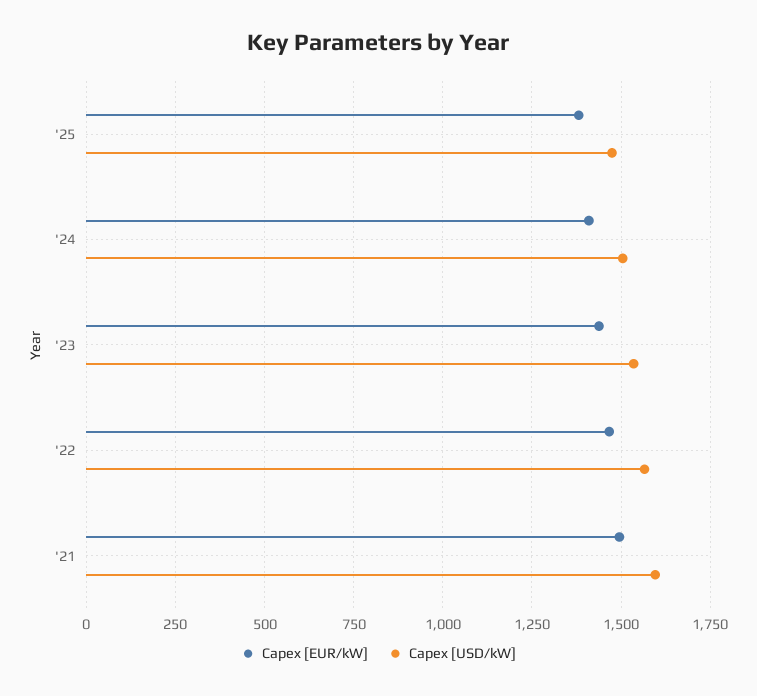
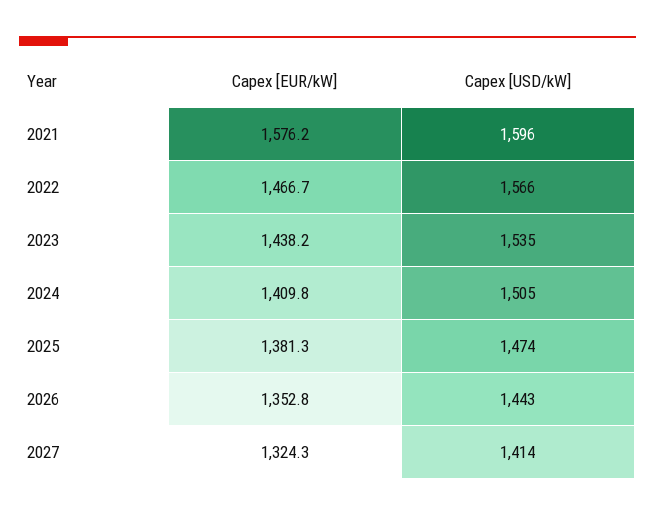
Capex [EUR/kW], '21: 1500 -> 1576.2
Capex [EUR/kW], 2026: none -> 1352.8
Capex [USD/kW], 2026: none -> 1443
Capex [EUR/kW], 2027: none -> 1324.3
Capex [USD/kW], 2027: none -> 1414

